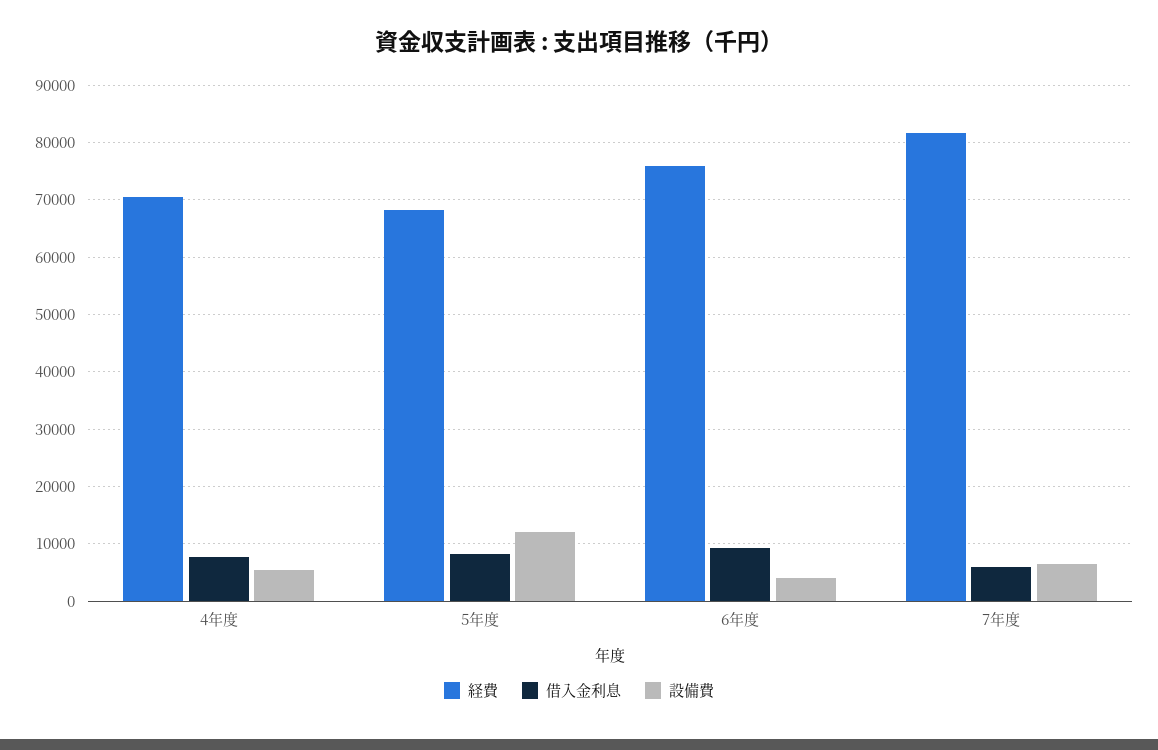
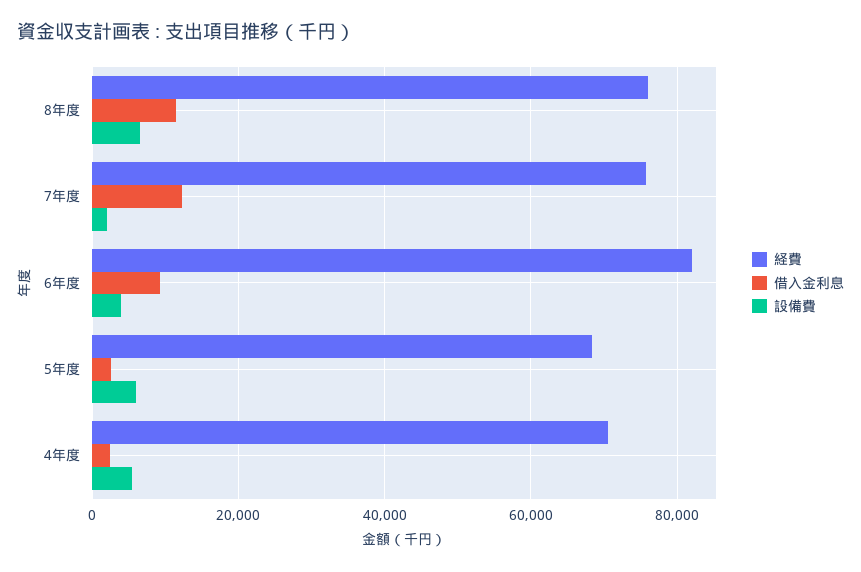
借入金利息, 4年度: 8000 -> 2000
借入金利息, 5年度: 8000 -> 2000
設備費, 5年度: 12000 -> 6000
経費, 6年度: 76000 -> 82000
経費, 7年度: 82000 -> 76000
借入金利息, 7年度: 6000 -> 12000
設備費, 7年度: 6000 -> 2000
経費, 8年度: none -> 76000
借入金利息, 8年度: none -> 12000
設備費, 8年度: none -> 6000

